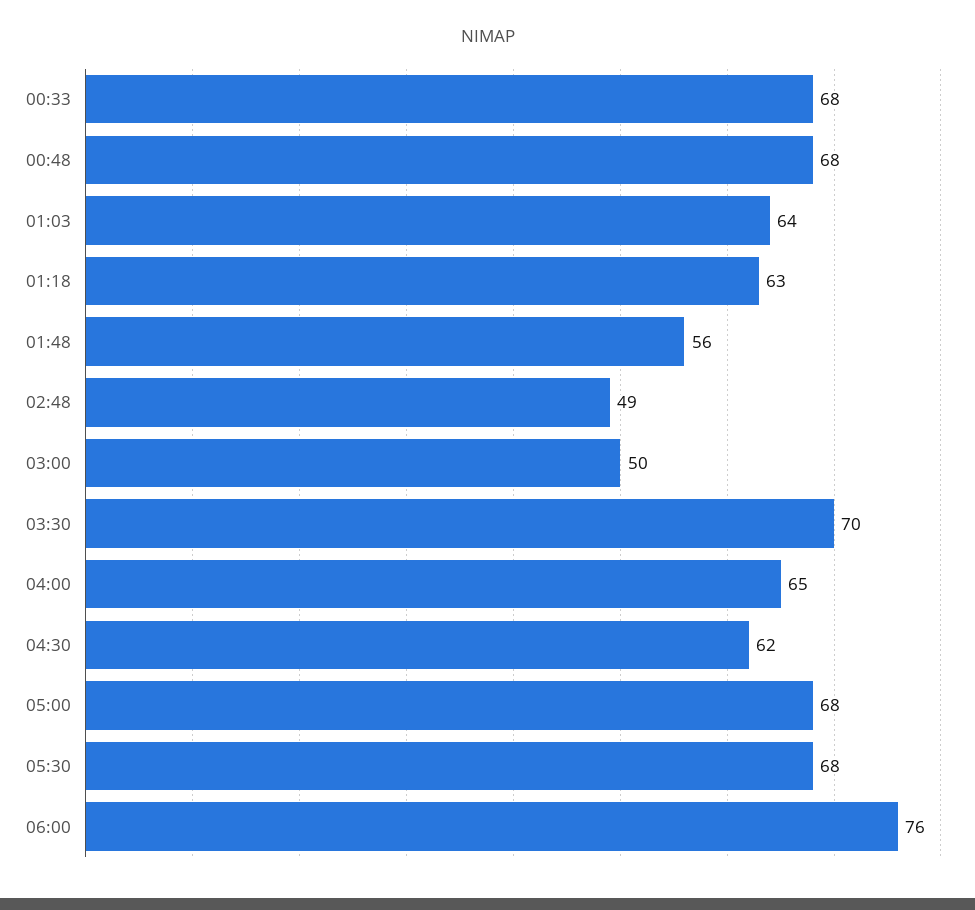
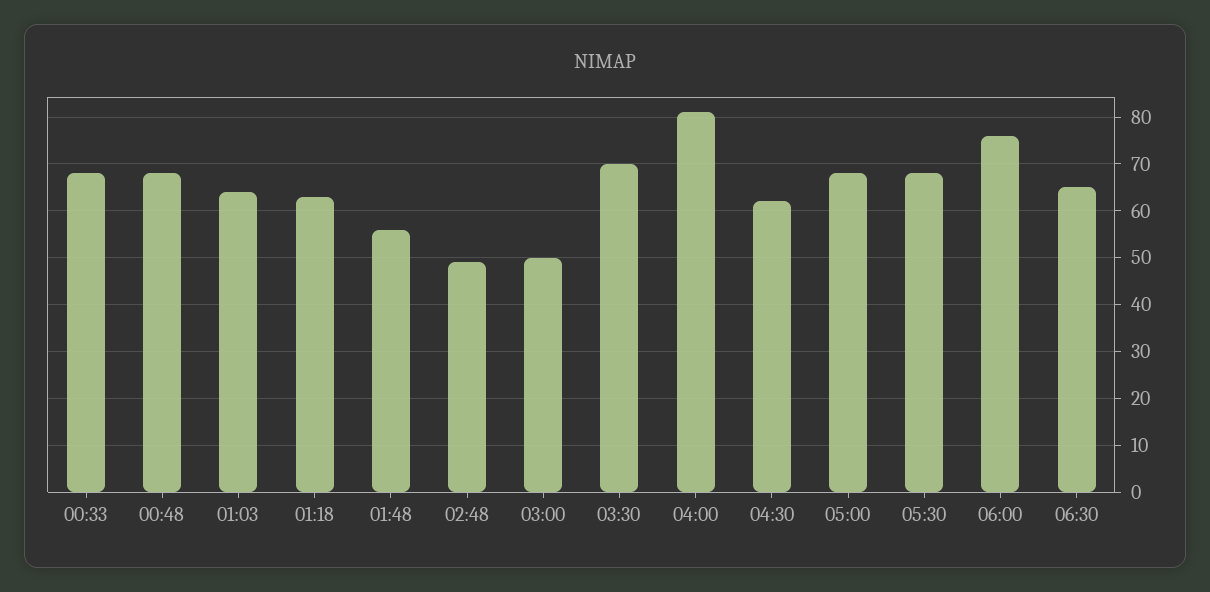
04:00: 65 -> 80
06:30: none -> 65

